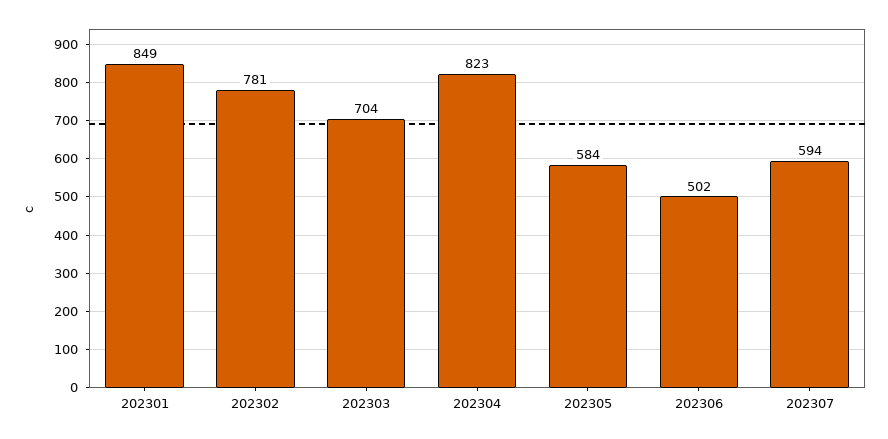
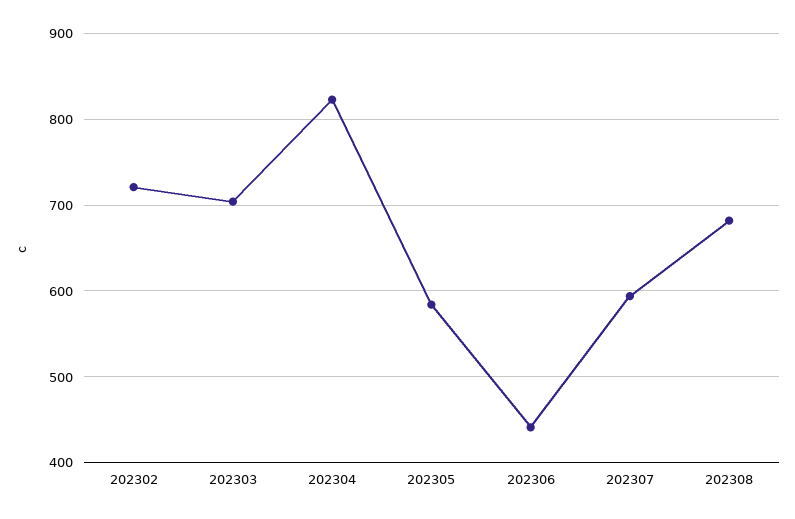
202301: 849 -> none
202302: 781 -> 720
202306: 502 -> 440
202308: none -> 680

